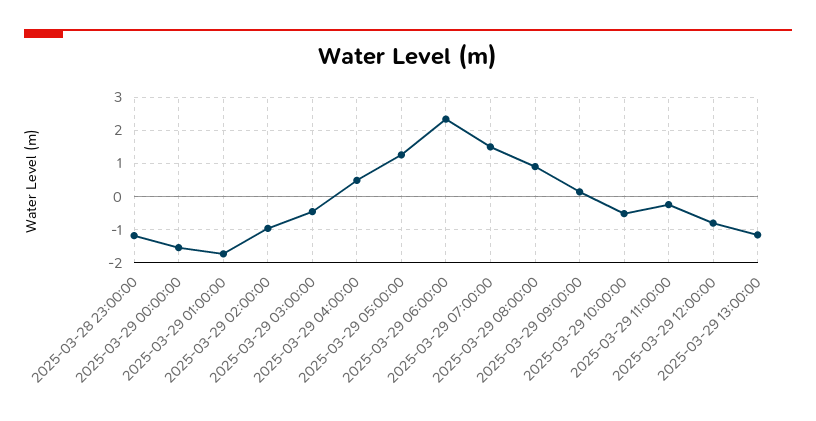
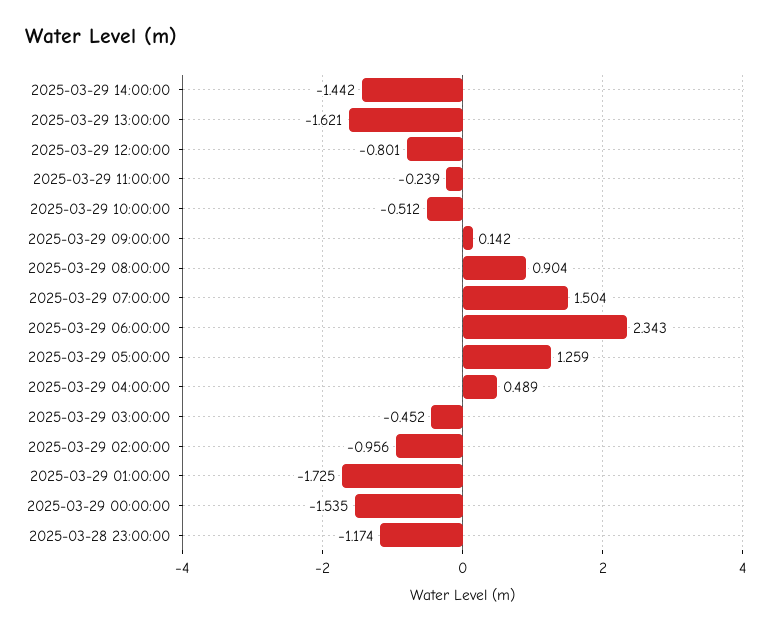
2025-03-29 13:00:00: -1.2 -> -1.621
2025-03-29 14:00:00: none -> -1.442

